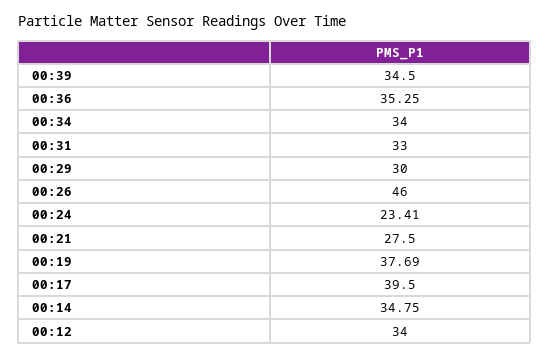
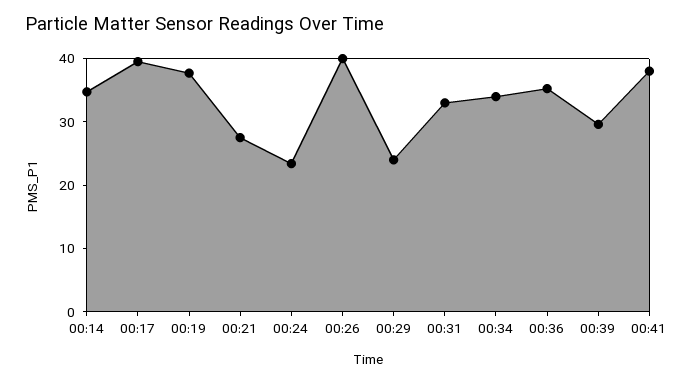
00:39: 34.5 -> 30
00:29: 30 -> 24
00:26: 46 -> 40
00:12: 34 -> none
00:41: none -> 38

